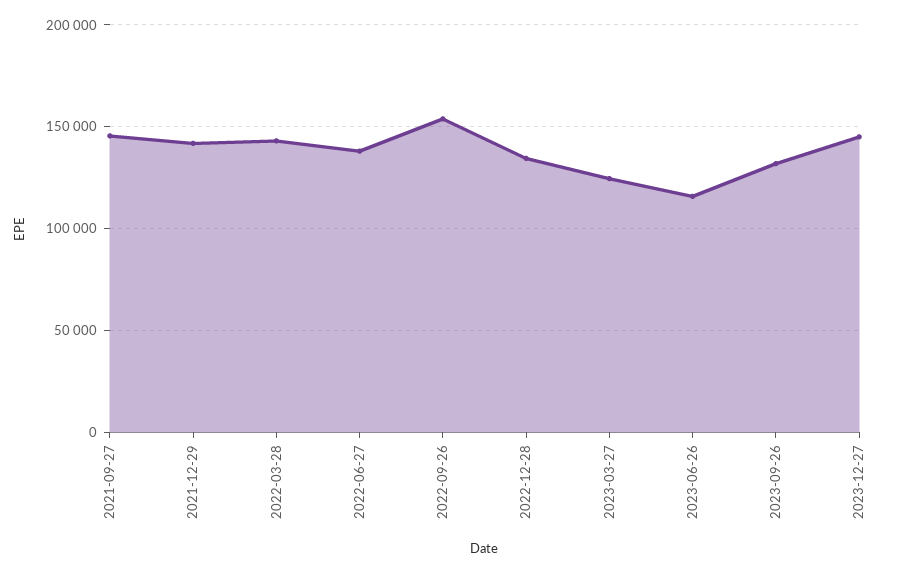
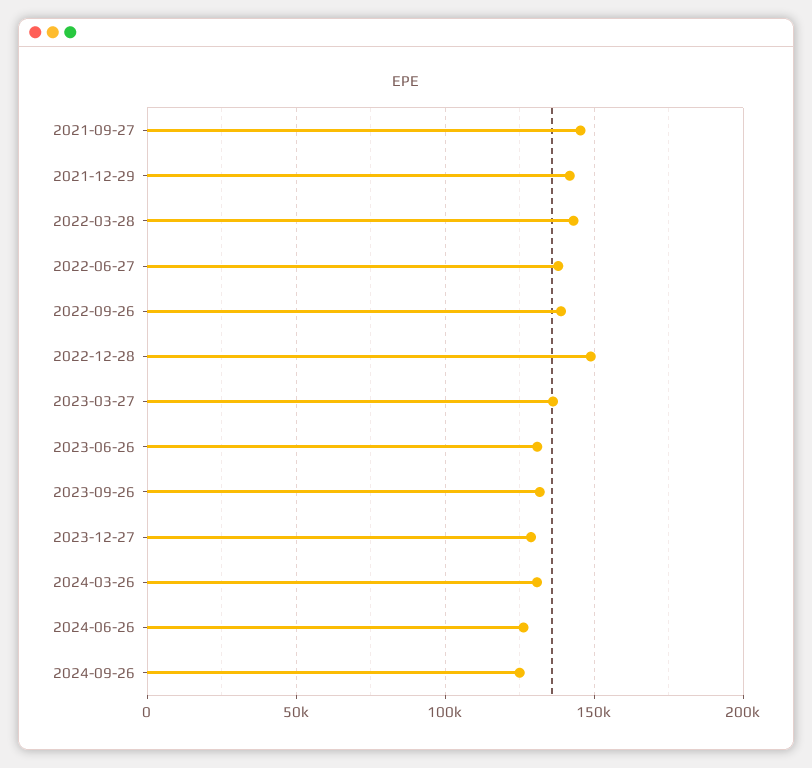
2022-09-26: 155000 -> 140000
2022-12-28: 135000 -> 150000
2023-03-27: 125000 -> 135000
2023-06-26: 115000 -> 130000
2023-12-27: 145000 -> 130000
2024-03-26: none -> 130000
2024-06-26: none -> 125000
2024-09-26: none -> 125000

